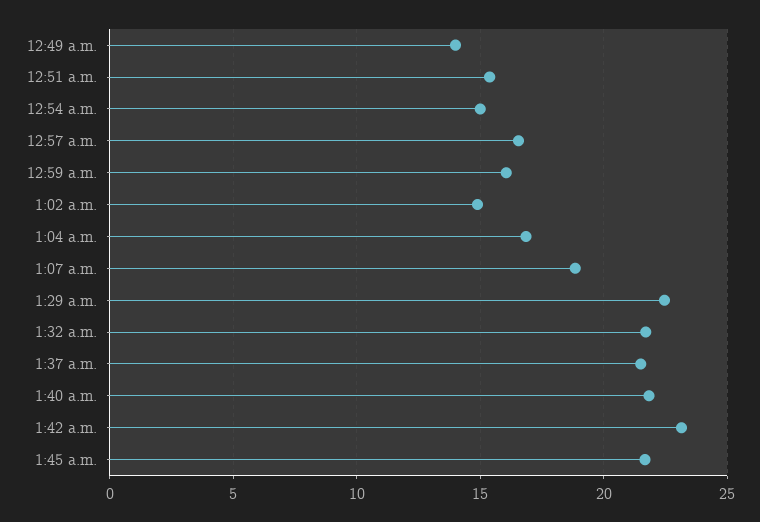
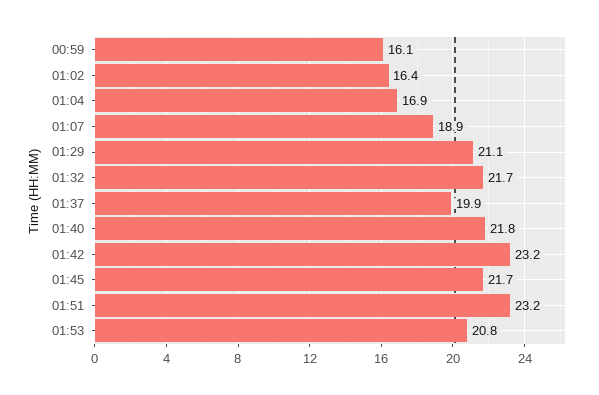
12:49 a.m.: 14 -> none
12:51 a.m.: 15.5 -> none
12:54 a.m.: 15 -> none
12:57 a.m.: 16.5 -> none
1:02 a.m.: 15 -> 16.4
1:29 a.m.: 22.5 -> 21.1
1:37 a.m.: 21.5 -> 19.9
01:51: none -> 23.2
01:53: none -> 20.8

